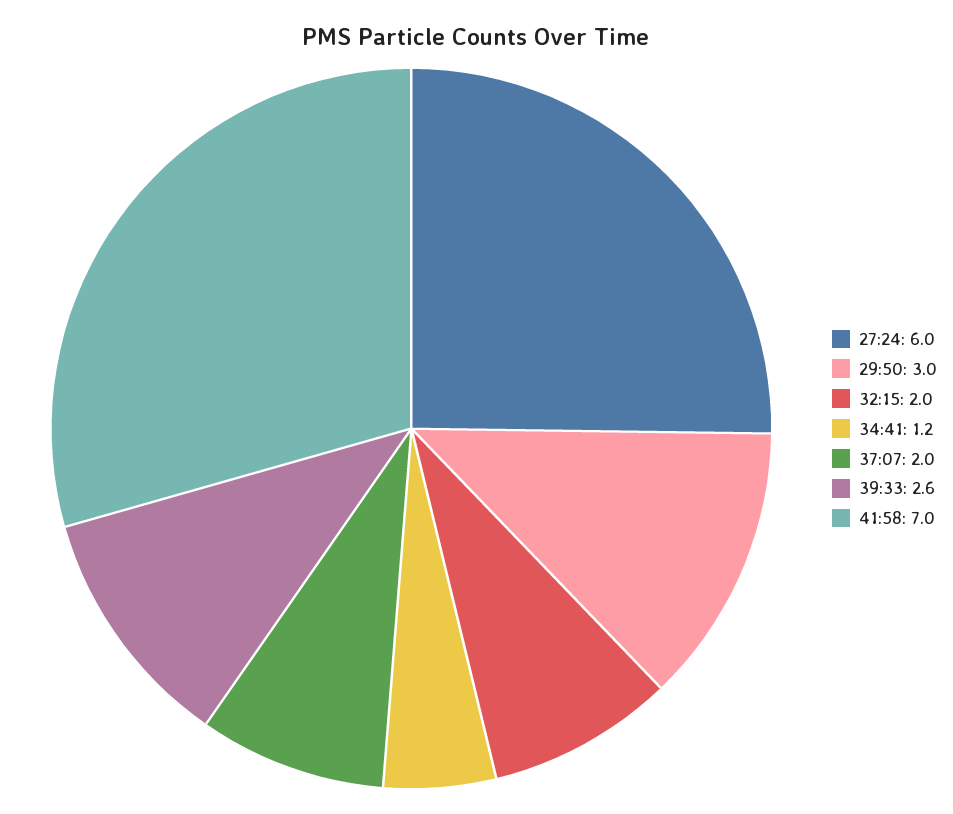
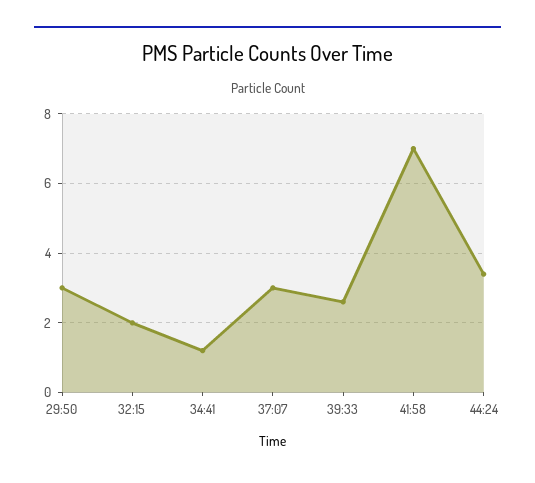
27:24: 6 -> none
37:07: 2 -> 3
44:24: none -> 3.5

